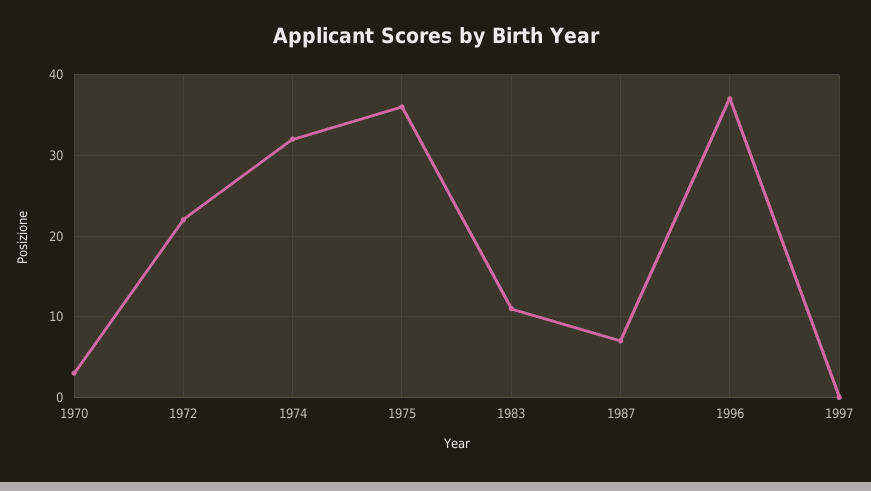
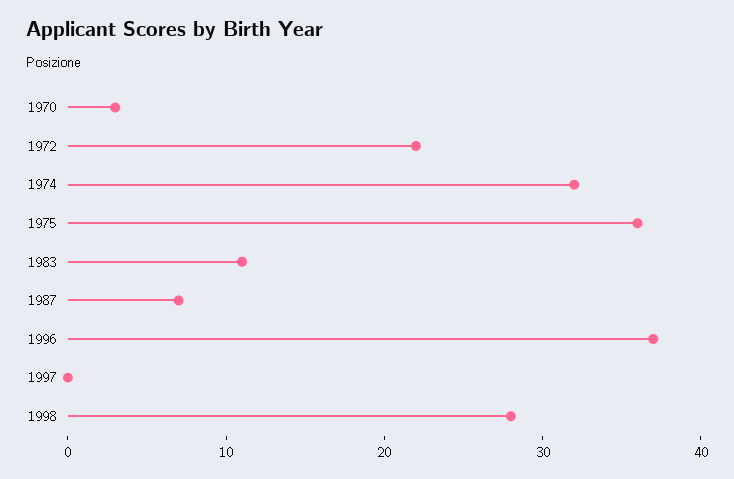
1998: none -> 28

